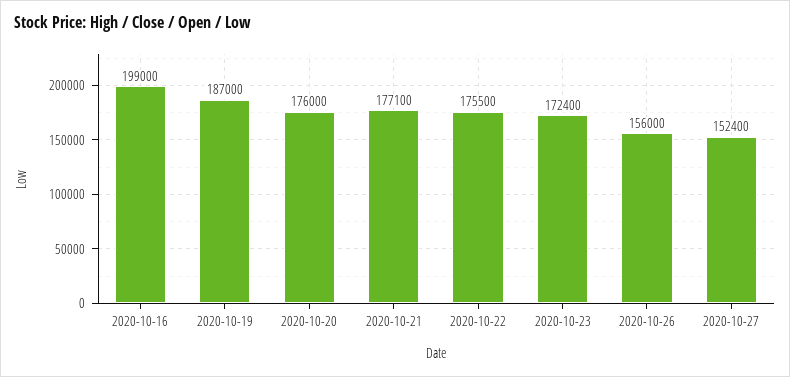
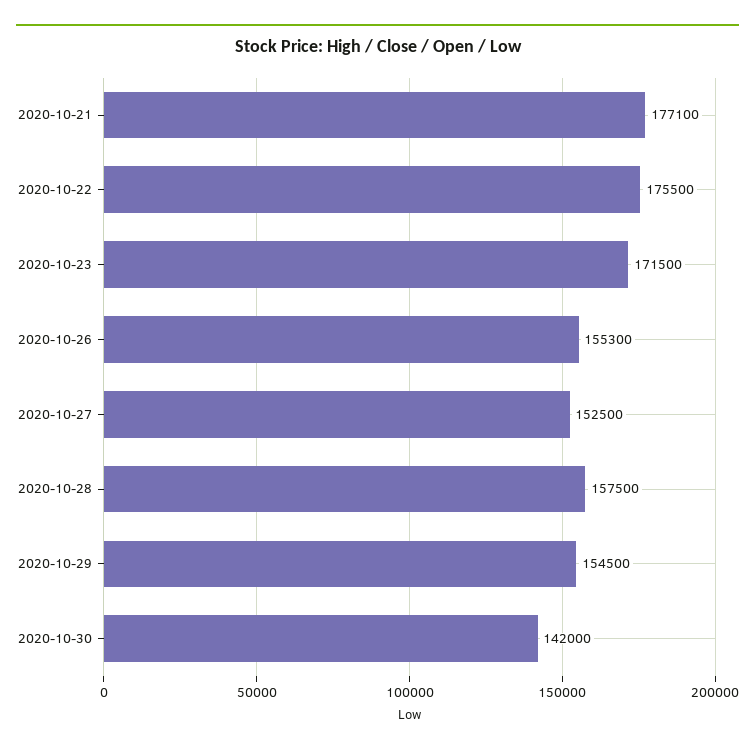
2020-10-16: 199000 -> none
2020-10-19: 187000 -> none
2020-10-20: 176000 -> none
2020-10-23: 172400 -> 171500
2020-10-26: 156000 -> 155300
2020-10-27: 152400 -> 152500
2020-10-28: none -> 157500
2020-10-29: none -> 154500
2020-10-30: none -> 142000

